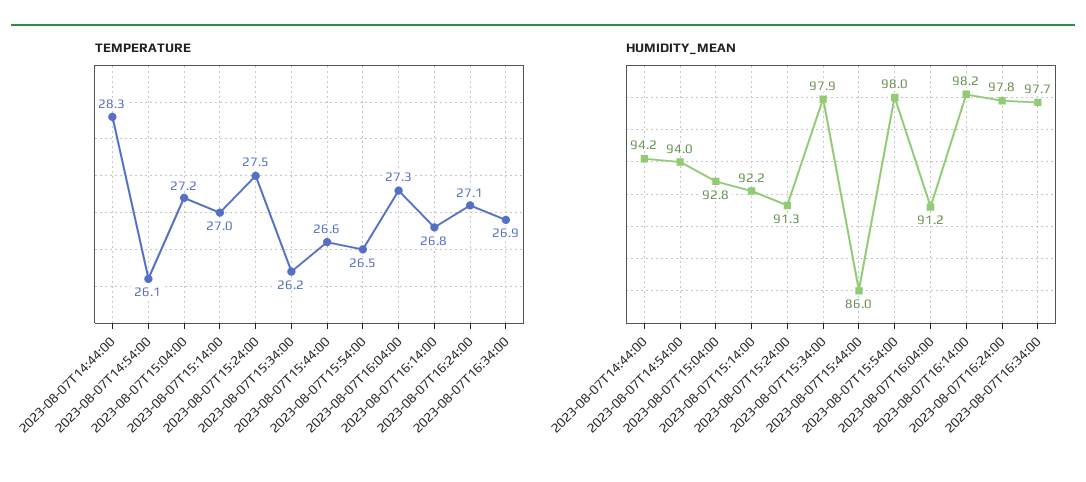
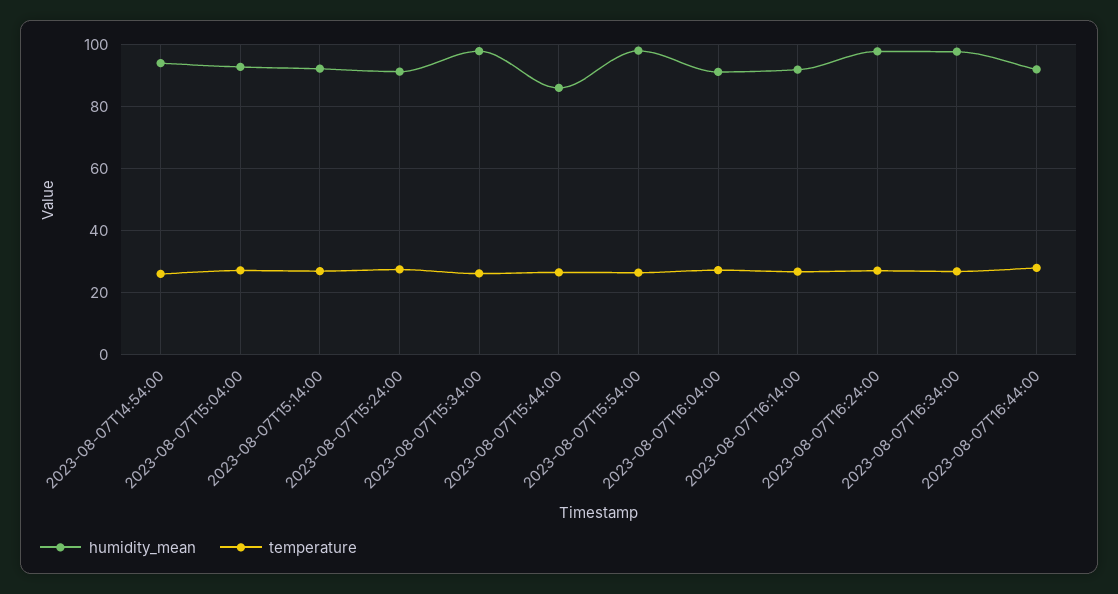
TEMPERATURE, 2023-08-07T14:44:00: 28.3 -> none
HUMIDITY_MEAN, 2023-08-07T14:44:00: 94.2 -> none
HUMIDITY_MEAN, 2023-08-07T16:14:00: 98.2 -> 92
HUMIDITY_MEAN, 2023-08-07T16:44:00: none -> 92
TEMPERATURE, 2023-08-07T16:44:00: none -> 28

